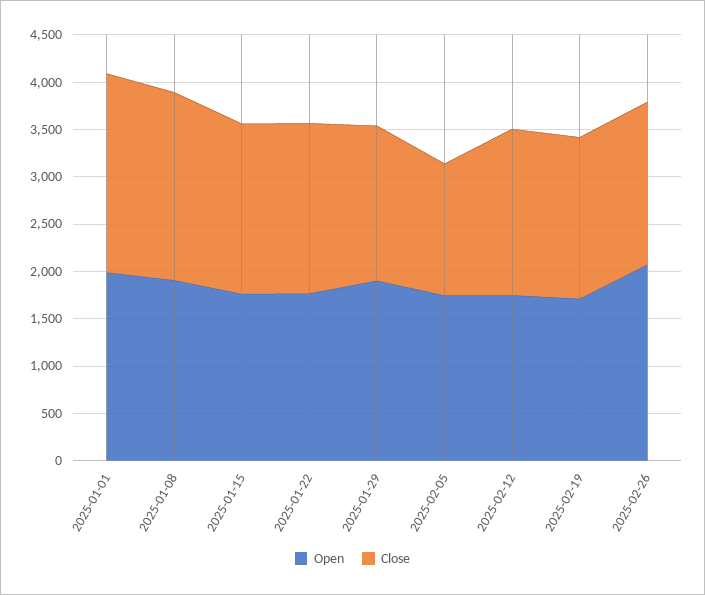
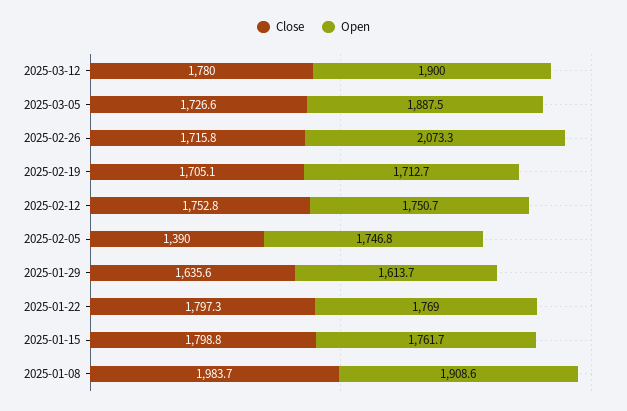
Open, 2025-01-01: 2000 -> none
Close, 2025-01-01: 2100 -> none
Open, 2025-01-29: 1900 -> 1613.7
Close, 2025-03-12: none -> 1780
Open, 2025-03-12: none -> 1900
Close, 2025-03-05: none -> 1726.6
Open, 2025-03-05: none -> 1887.5

